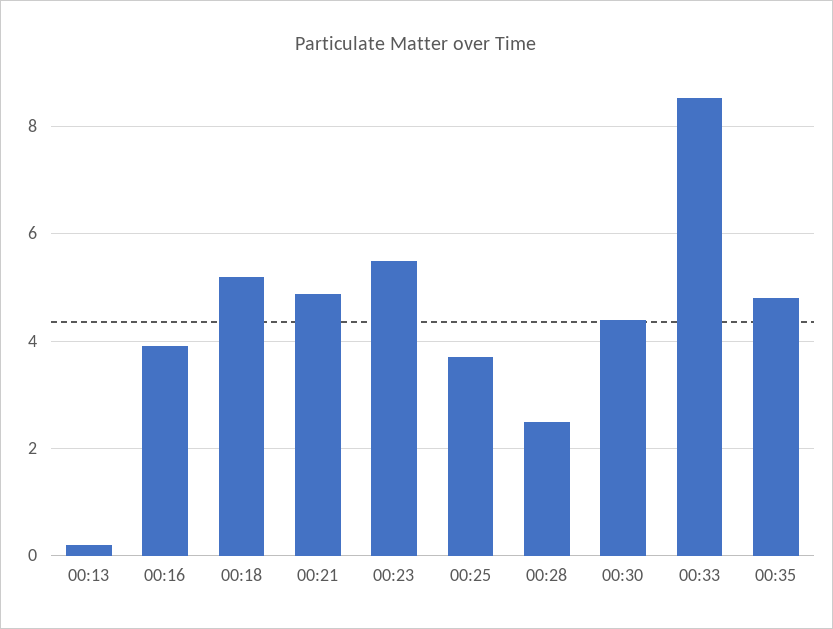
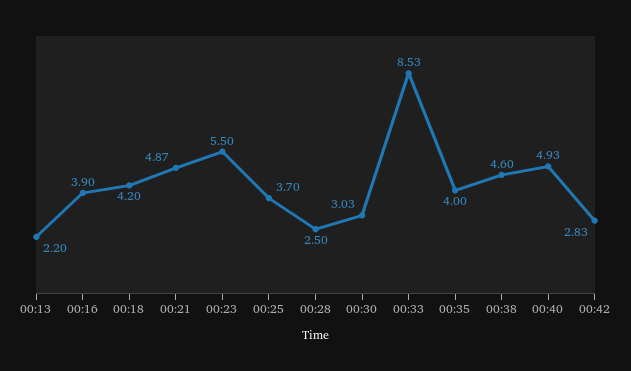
00:13: 0.2 -> 2.2
00:18: 5.2 -> 4.2
00:30: 4.4 -> 3.03
00:35: 4.8 -> 4
00:38: none -> 4.6
00:40: none -> 4.93
00:42: none -> 2.83

